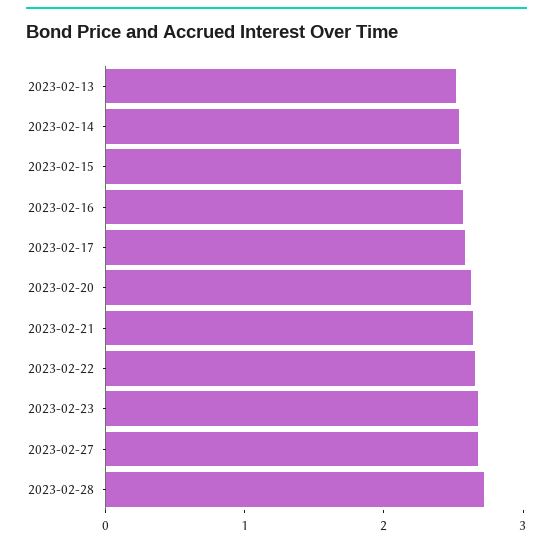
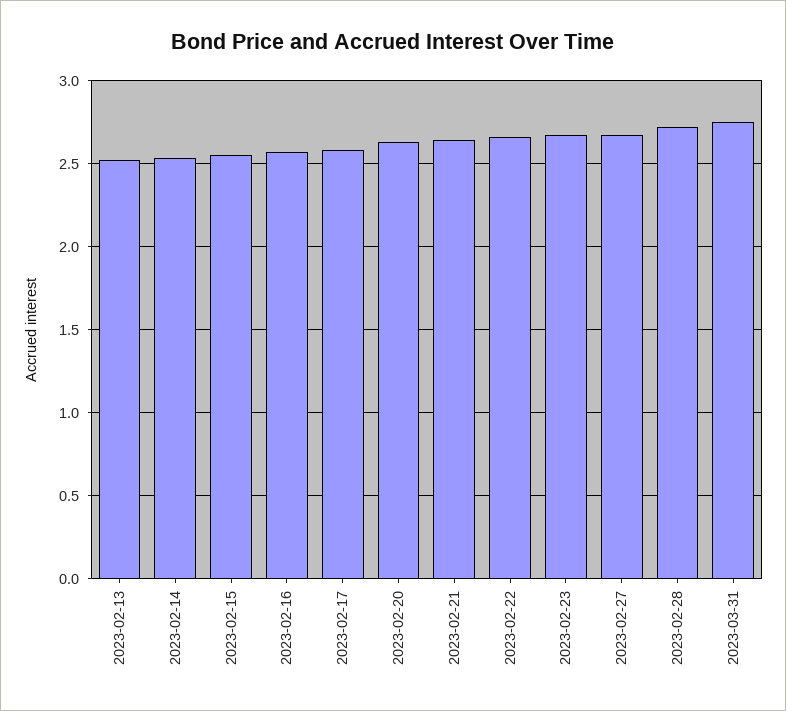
2023-03-31: none -> 2.75

